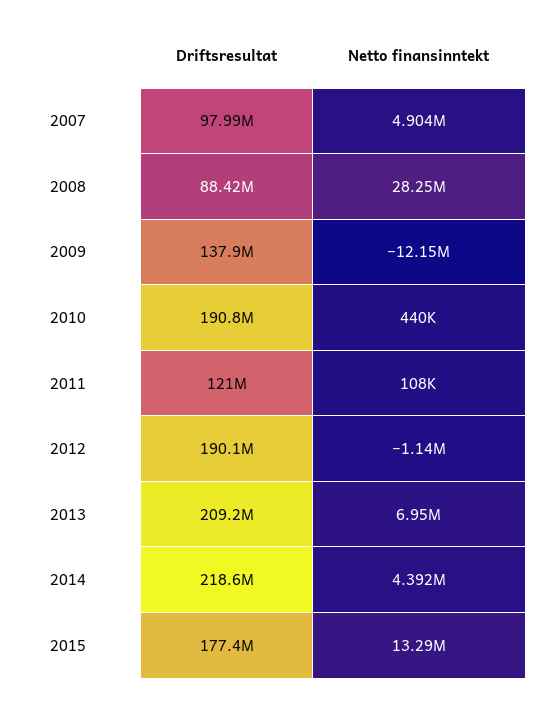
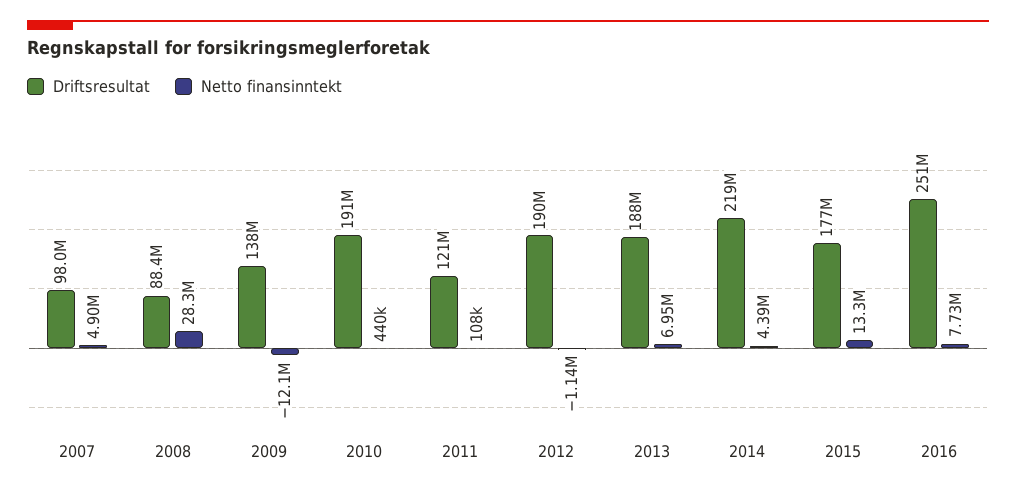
Driftsresultat, 2013: 209200000 -> 188000000
Driftsresultat, 2016: none -> 251000000
Netto finansinntekt, 2016: none -> 7730000

